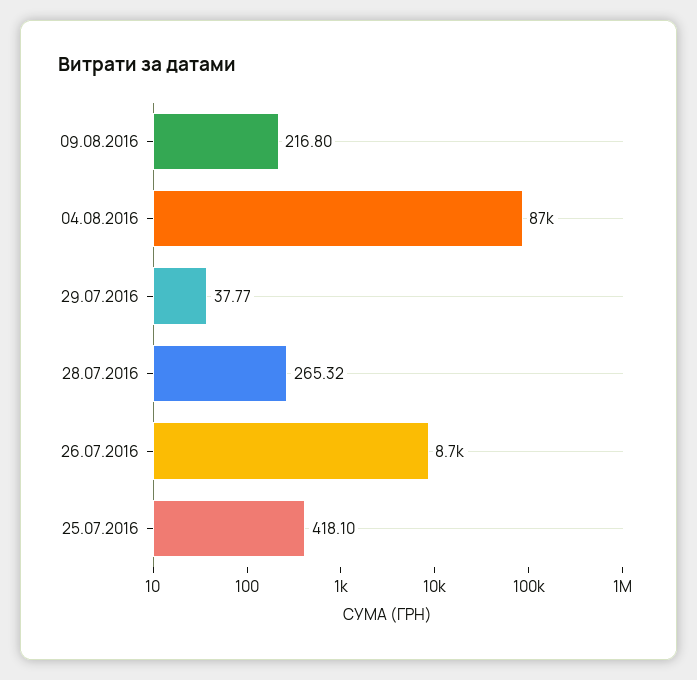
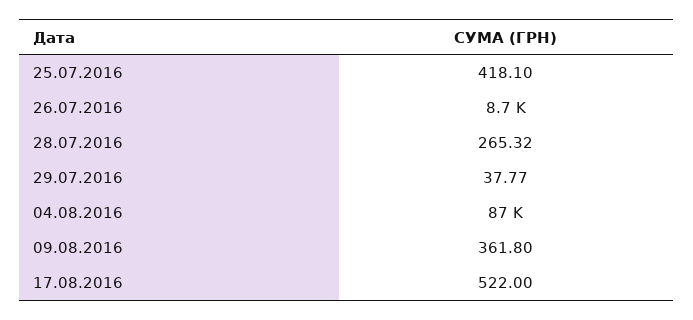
09.08.2016: 216.8 -> 361.8
17.08.2016: none -> 522

